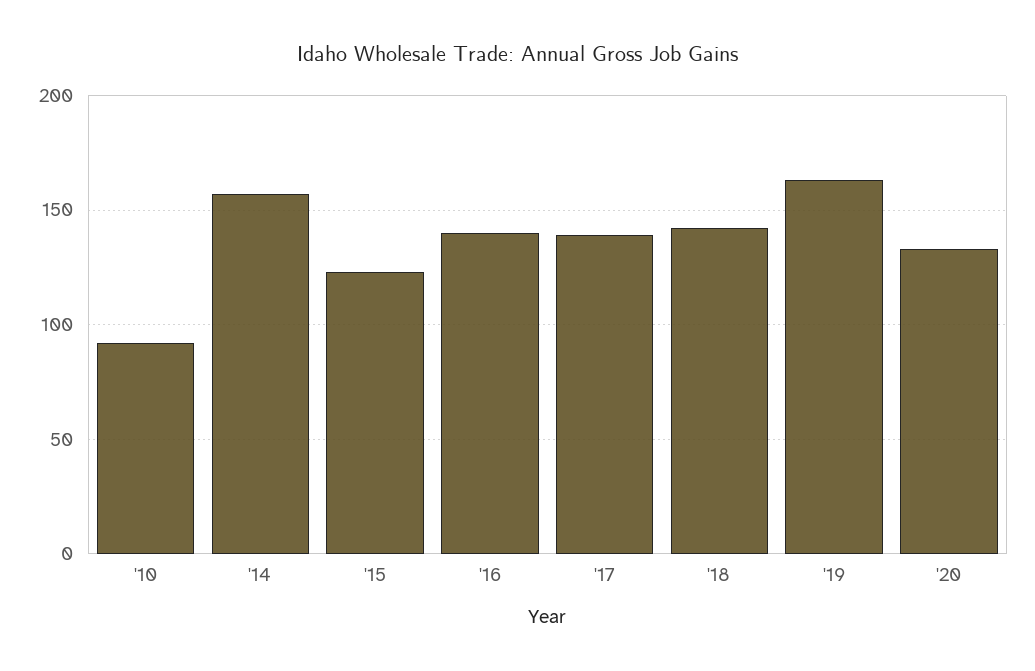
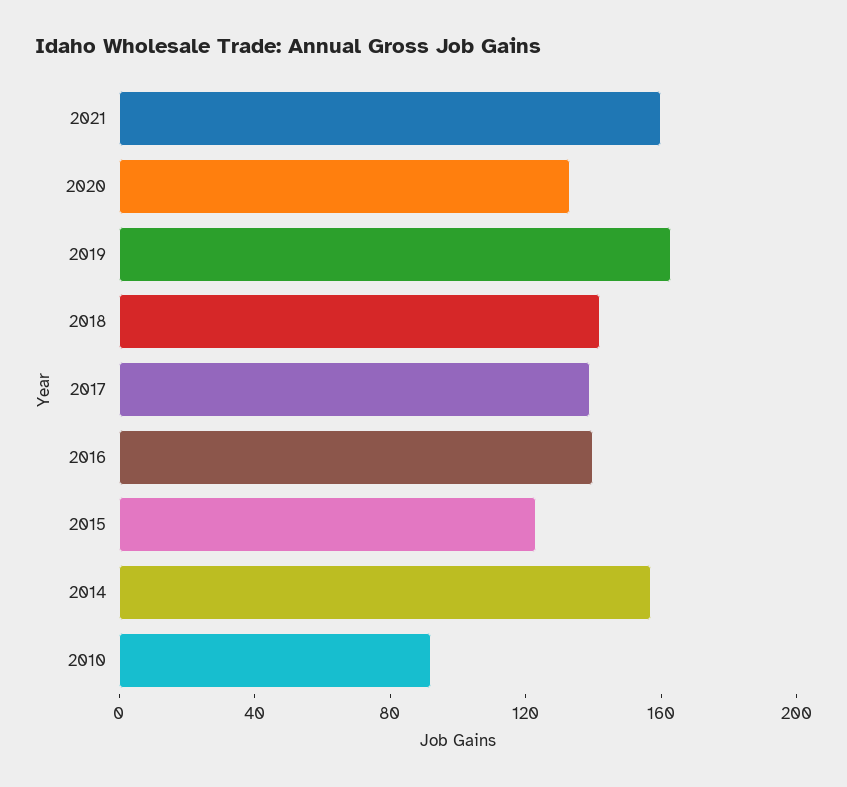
2021: none -> 160

